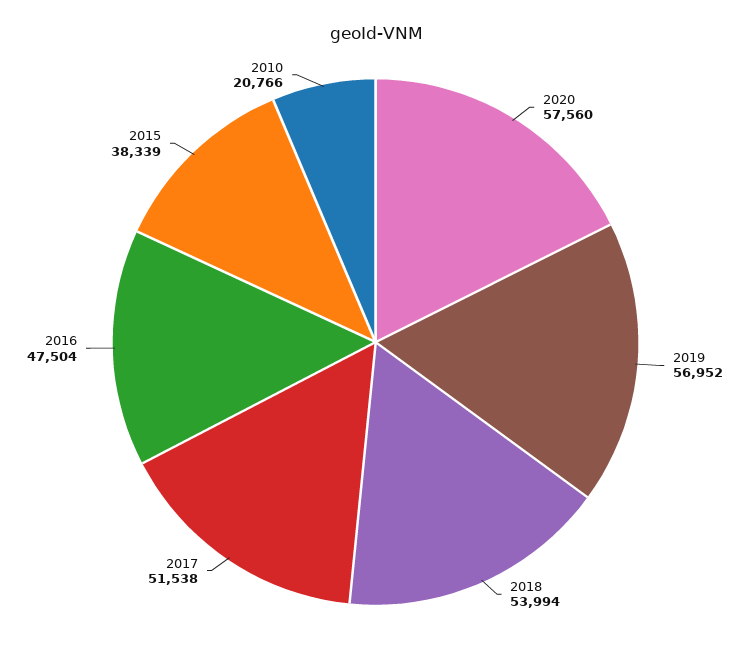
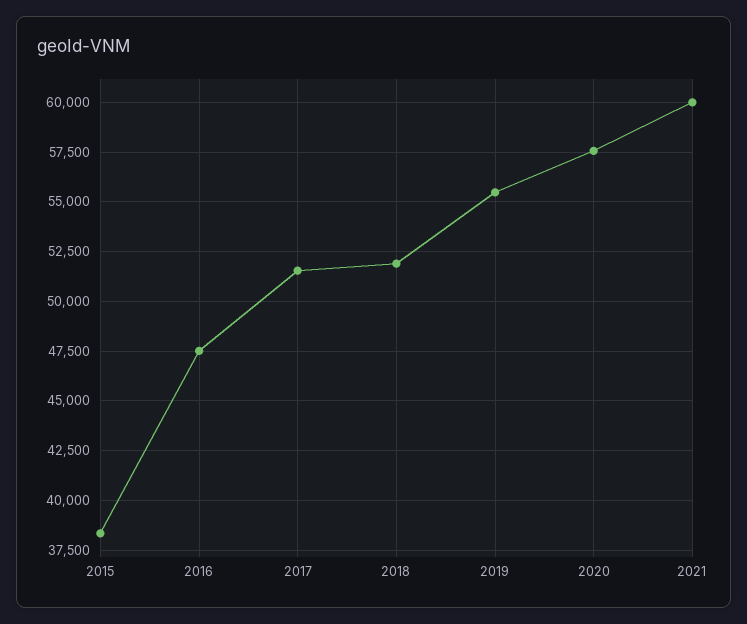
2019: 56952 -> 55500
2018: 53994 -> 52000
2010: 20766 -> none
2021: none -> 60000

